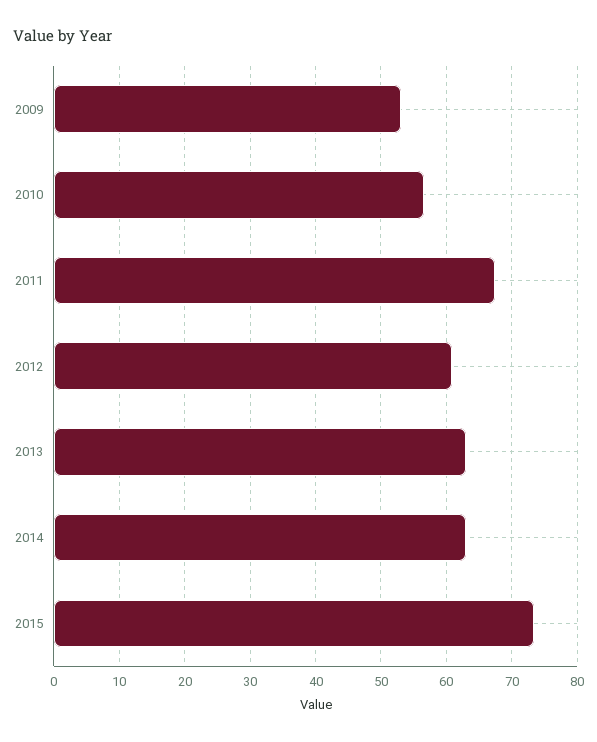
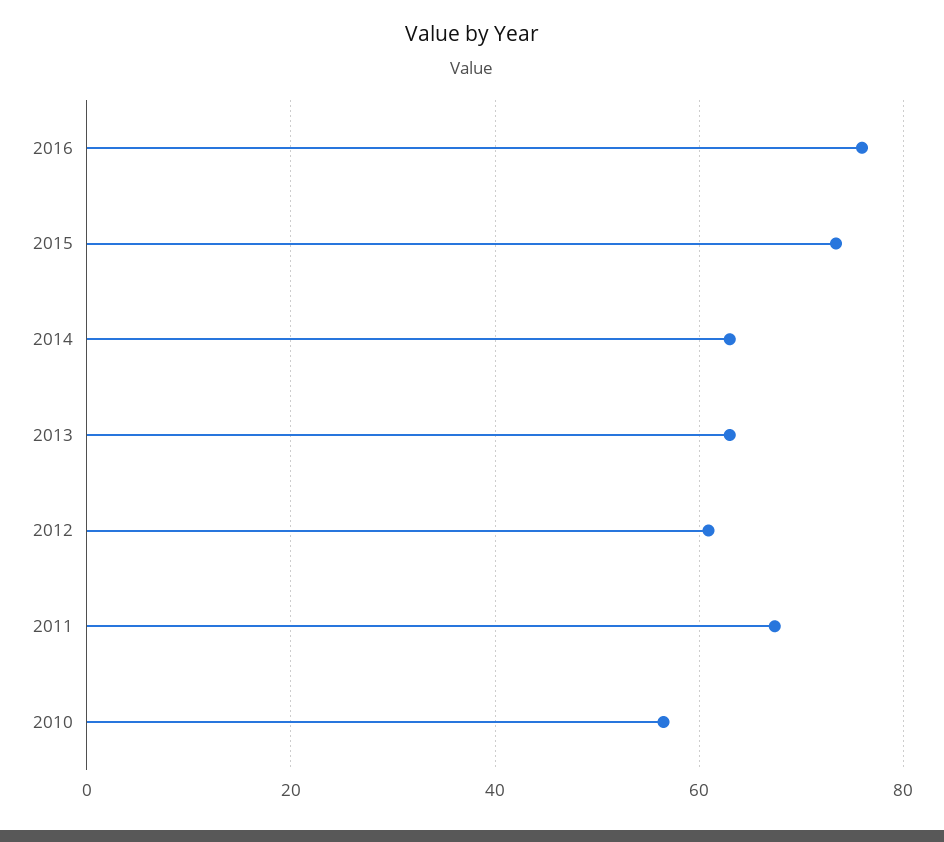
2009: 53 -> none
2016: none -> 76

